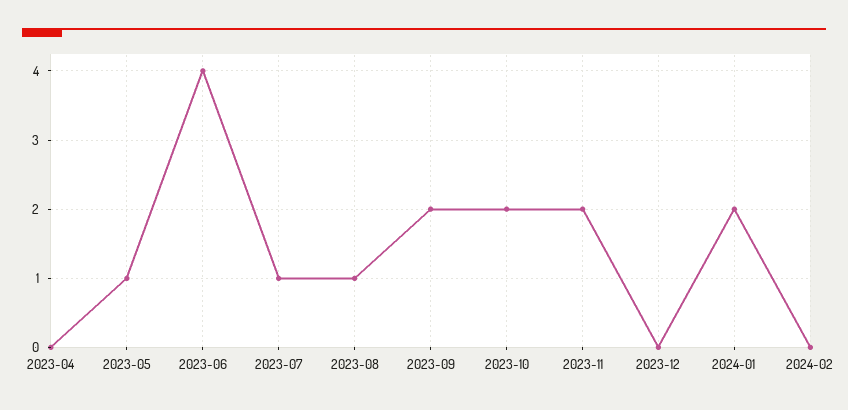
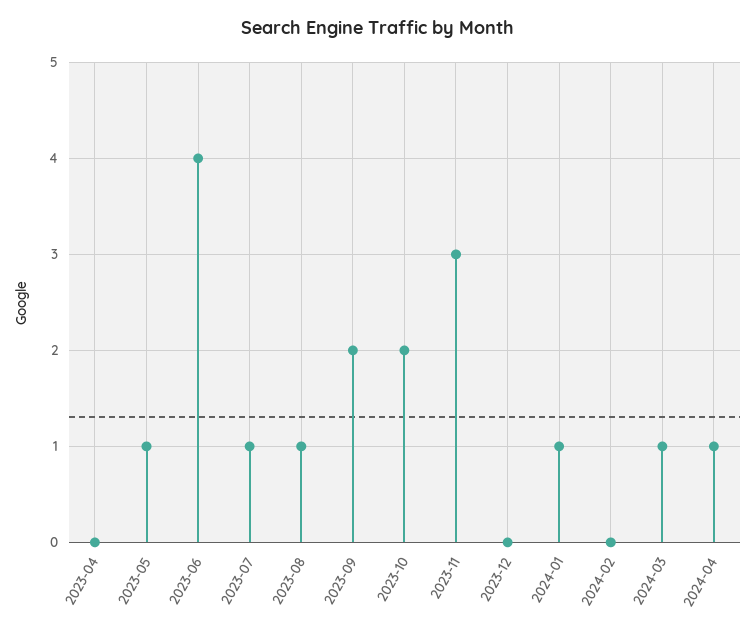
2023-11: 2 -> 3
2024-01: 2 -> 1
2024-03: none -> 1
2024-04: none -> 1

